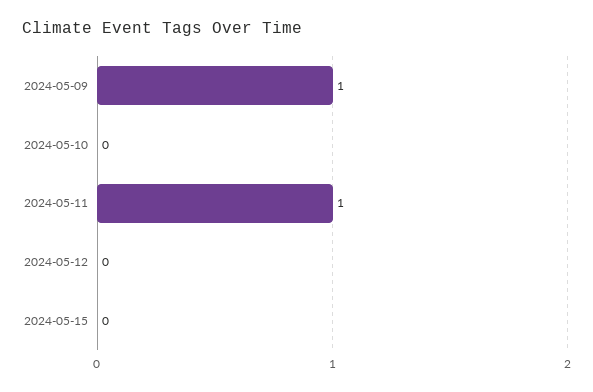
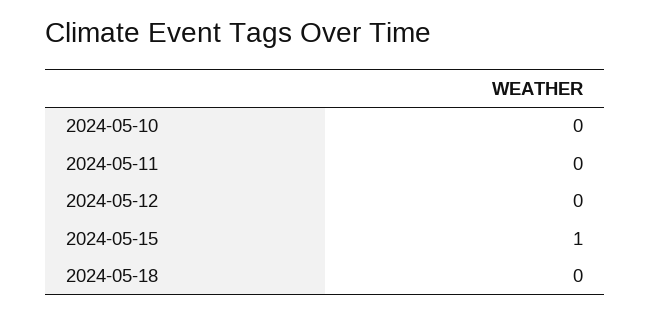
2024-05-09: 1 -> none
2024-05-11: 1 -> 0
2024-05-15: 0 -> 1
2024-05-18: none -> 0

